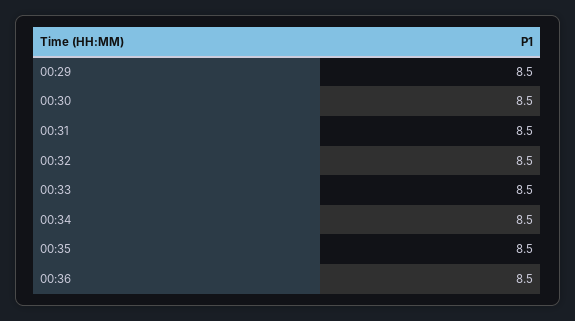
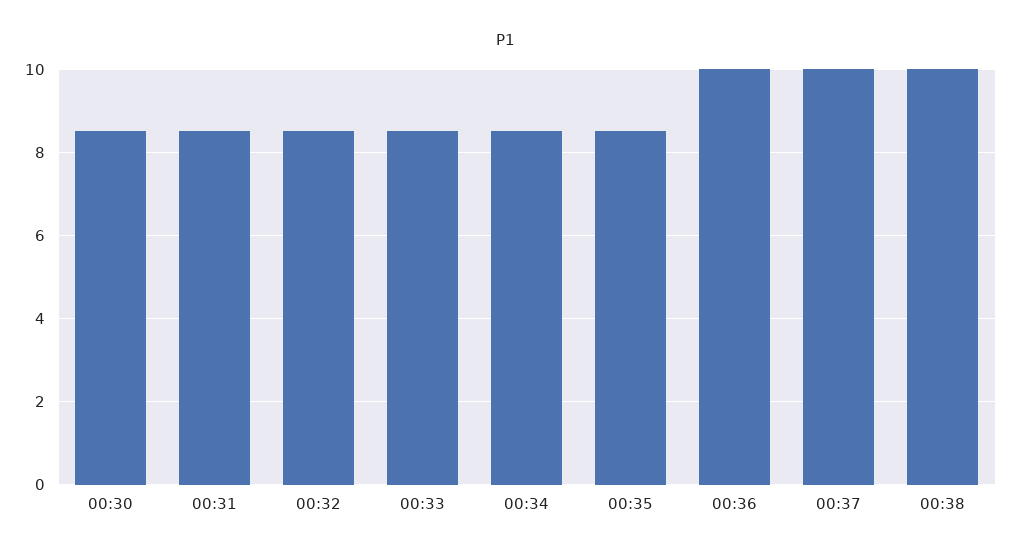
00:29: 8.5 -> none
00:36: 8.5 -> 10
00:37: none -> 10
00:38: none -> 10

